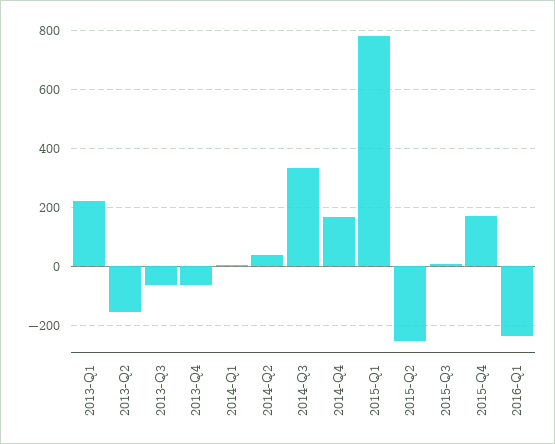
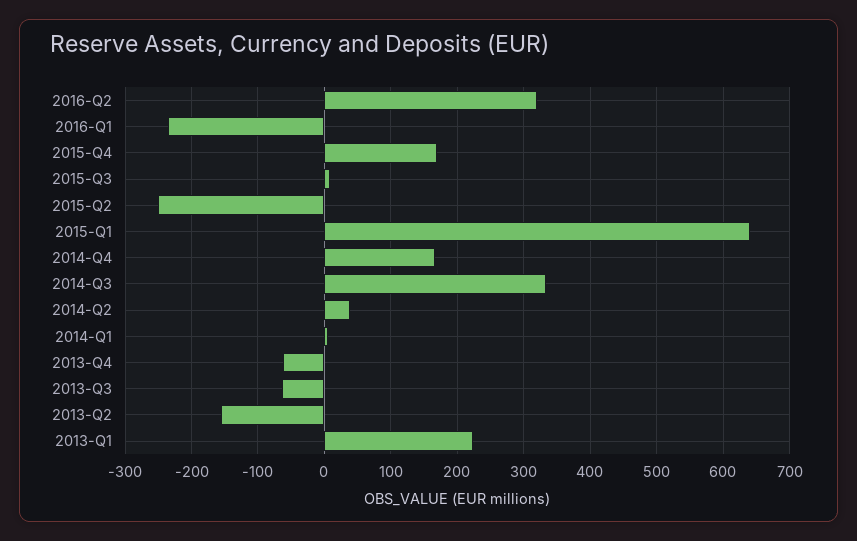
2015-Q1: 775 -> 640
2016-Q2: none -> 320

